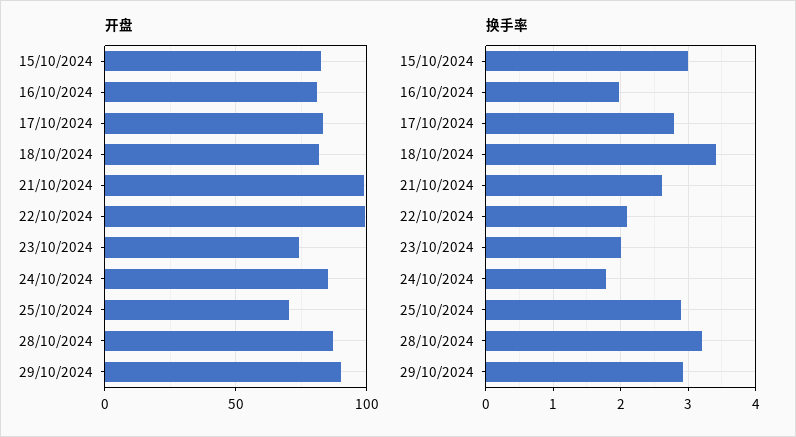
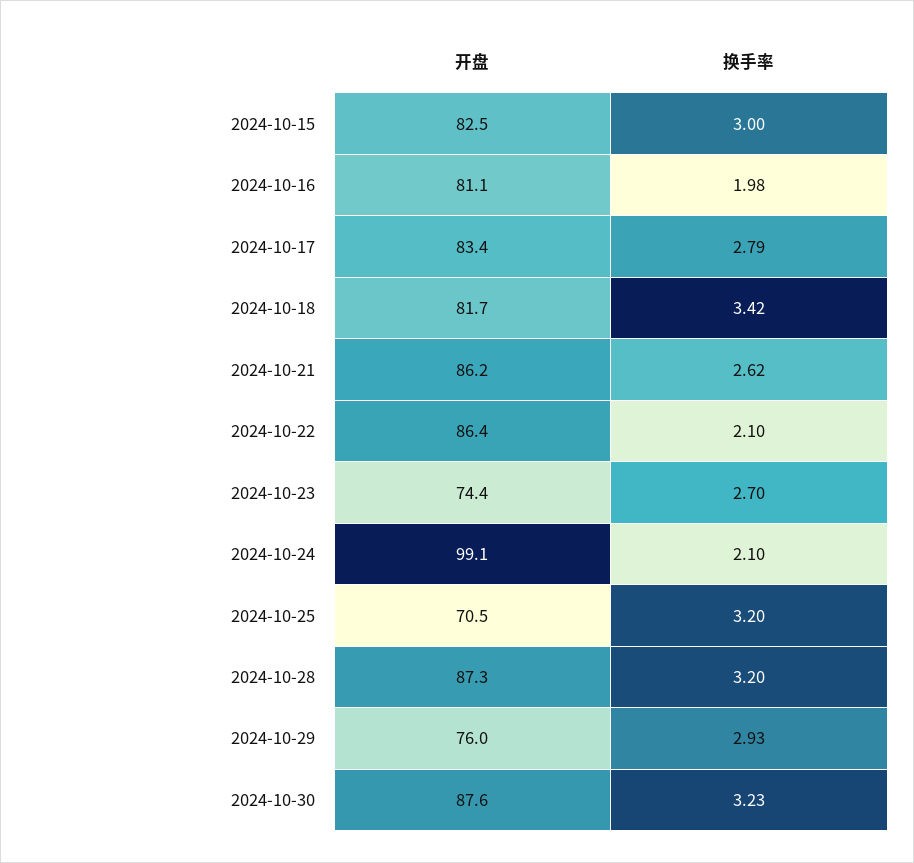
开盘, 21/10/2024: 100 -> 86.2
开盘, 22/10/2024: 100 -> 86.4
开盘, 24/10/2024: 85 -> 99.1
开盘, 29/10/2024: 90 -> 76
换手率, 23/10/2024: 2 -> 2.7
换手率, 24/10/2024: 1.8 -> 2.1
换手率, 25/10/2024: 2.9 -> 3.2
开盘, 2024-10-30: none -> 87.6
换手率, 2024-10-30: none -> 3.23

